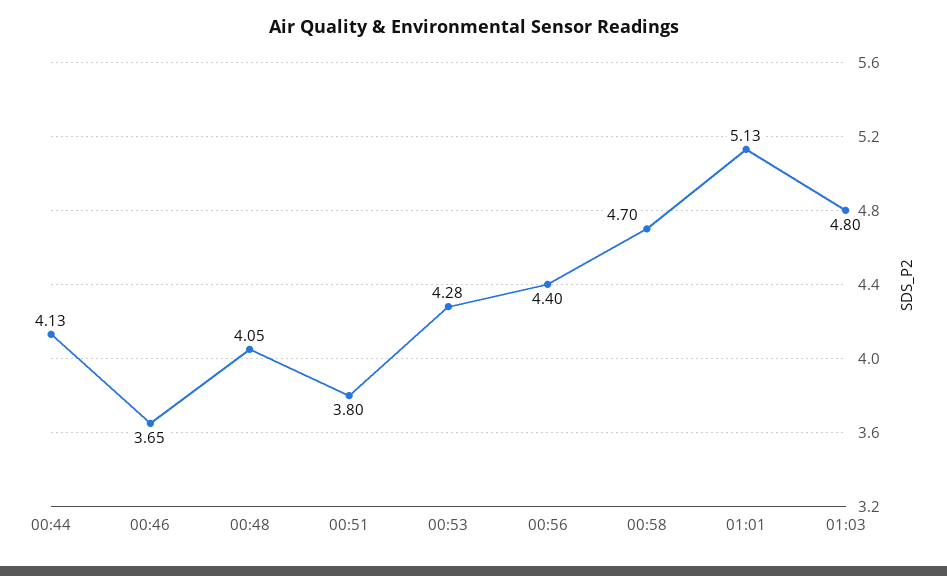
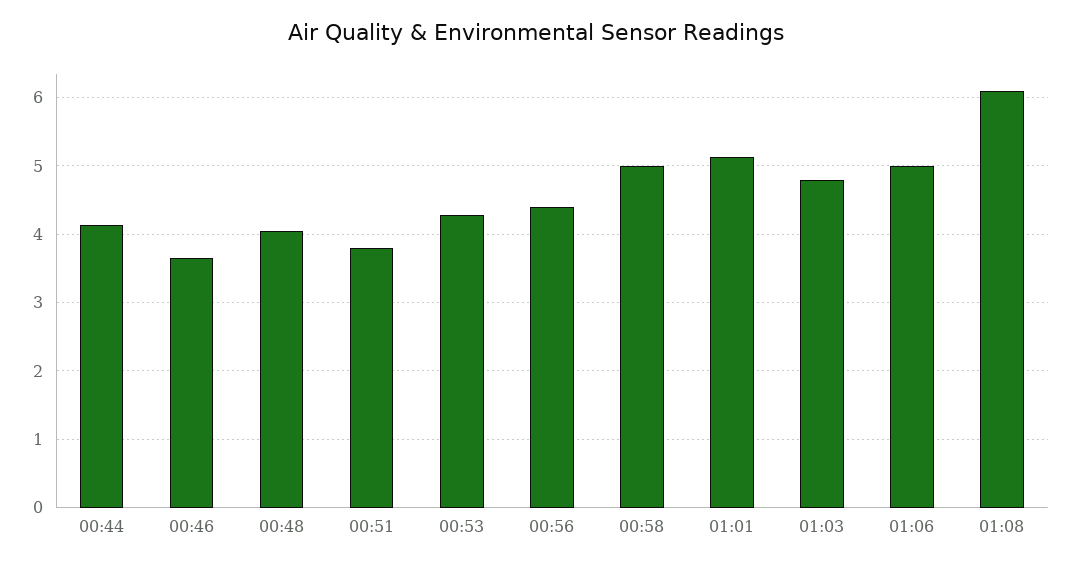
00:58: 4.7 -> 5
01:06: none -> 5
01:08: none -> 6.1

